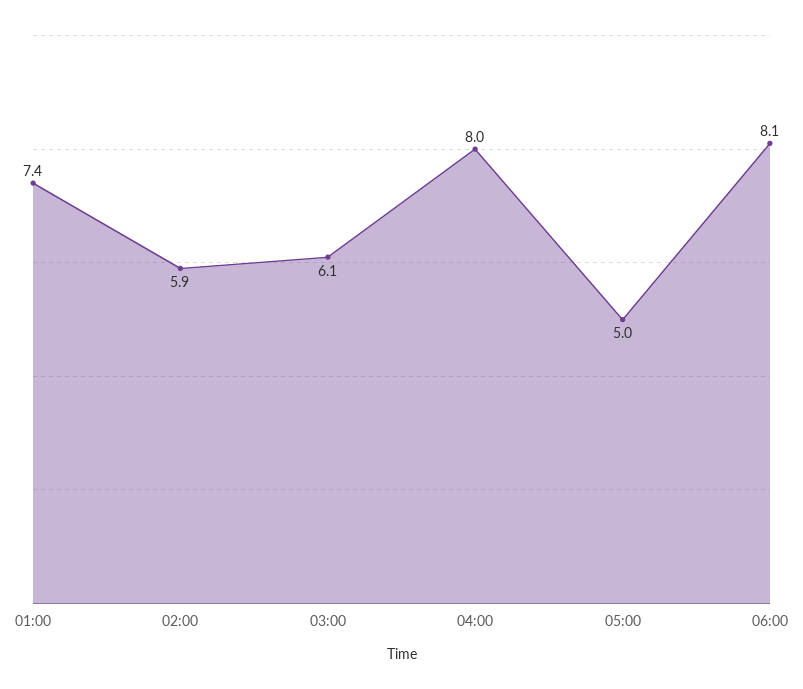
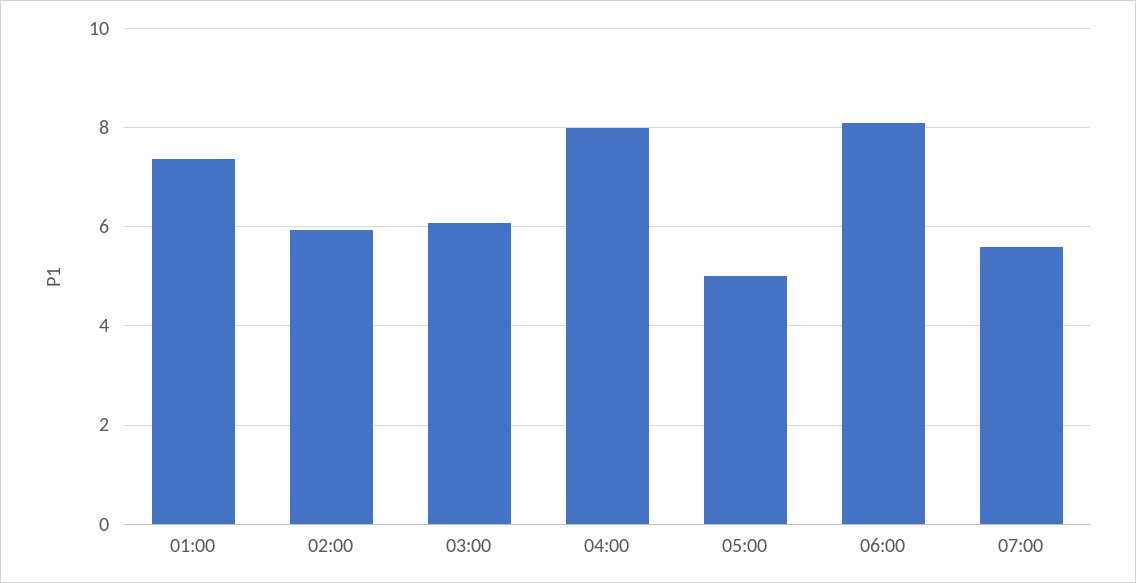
07:00: none -> 5.6

